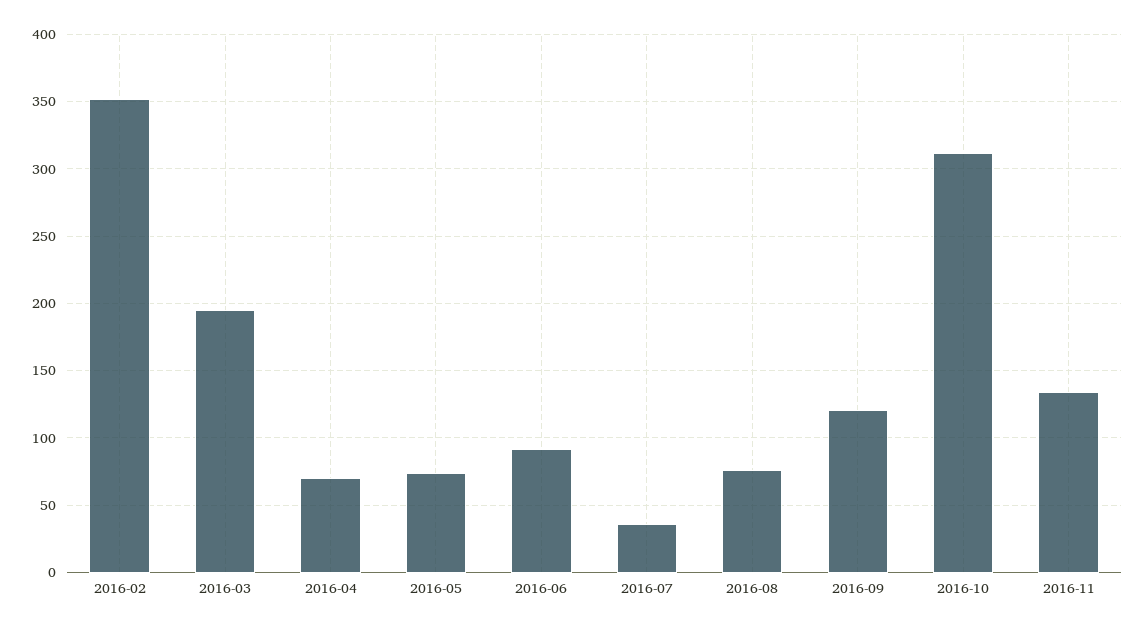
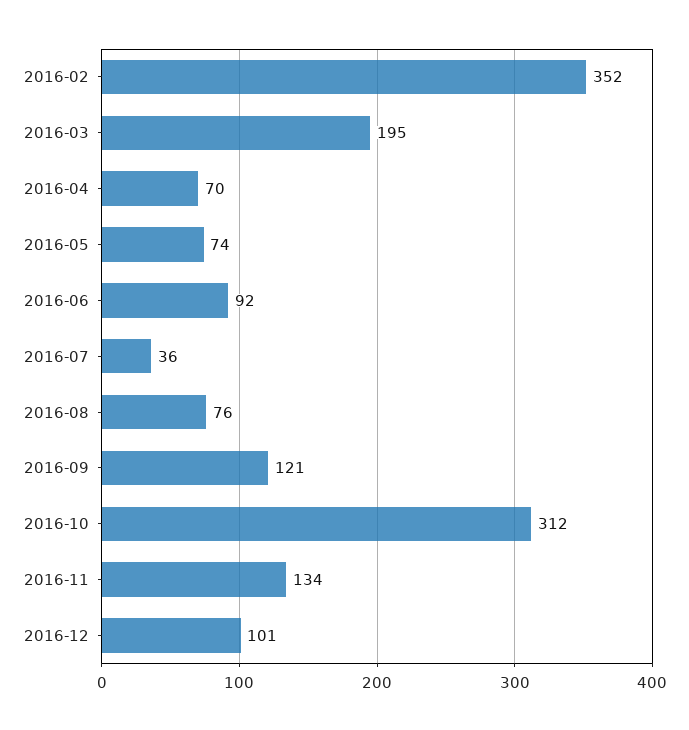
2016-12: none -> 101

